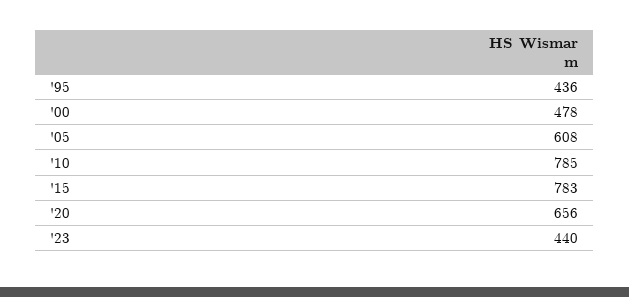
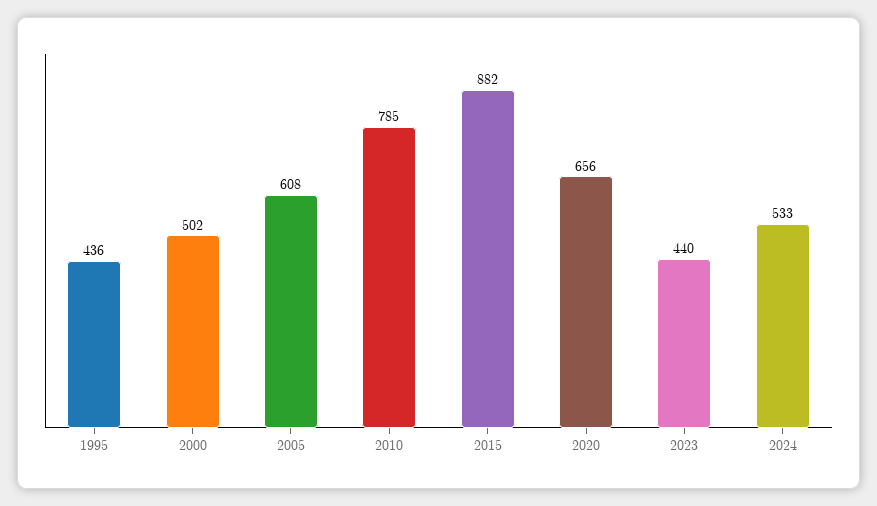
'00: 478 -> 502
'15: 783 -> 882
2024: none -> 533

